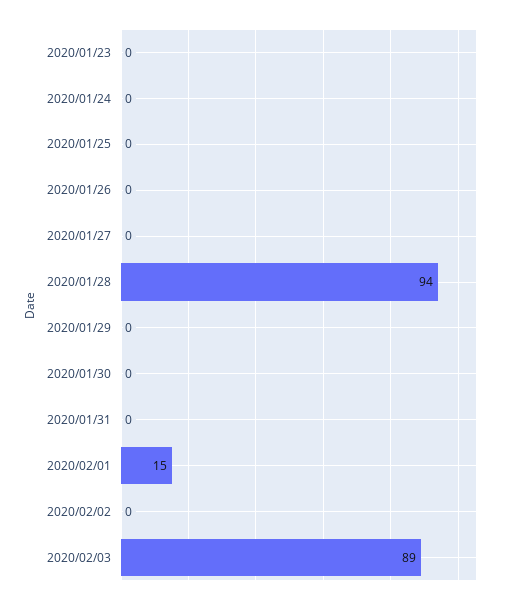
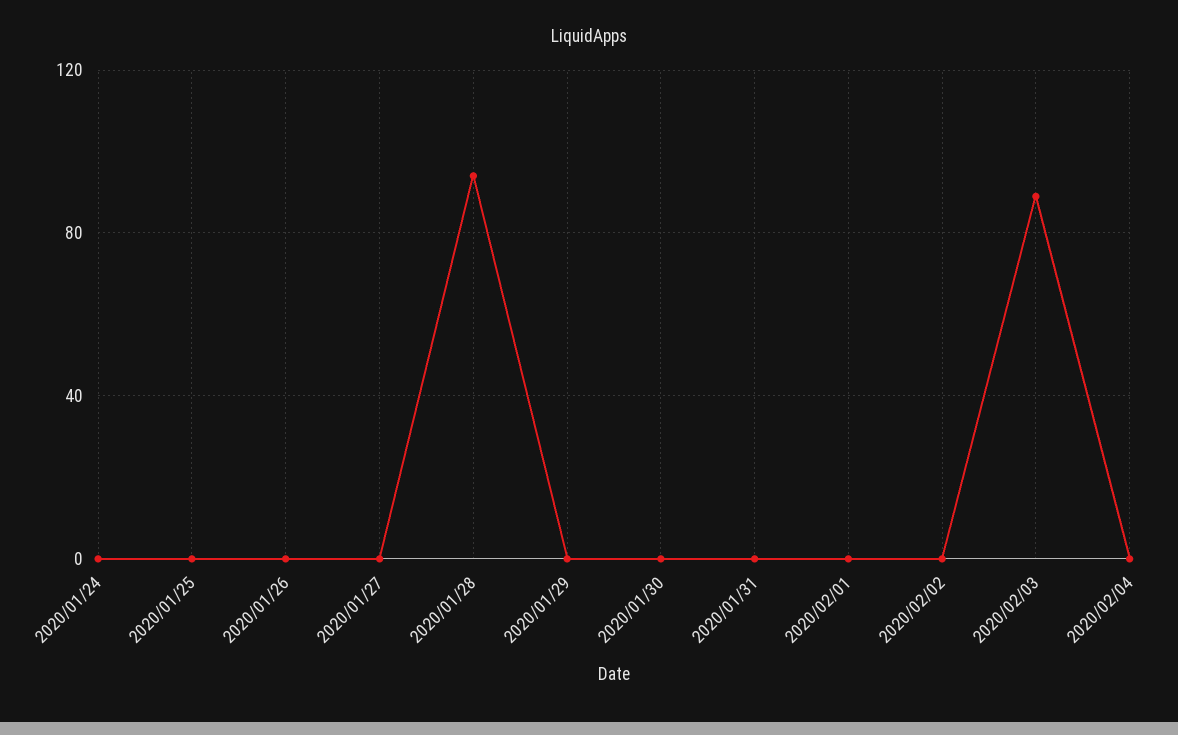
2020/01/23: 0 -> none
2020/02/01: 15 -> 0
2020/02/04: none -> 0

